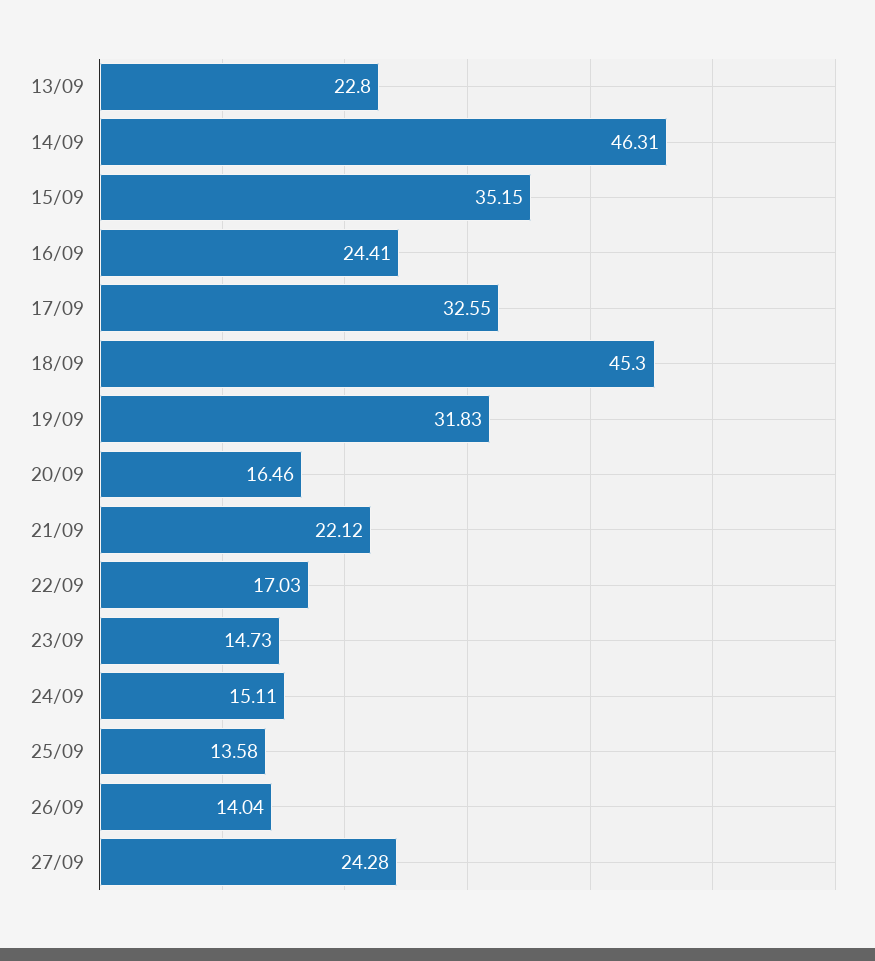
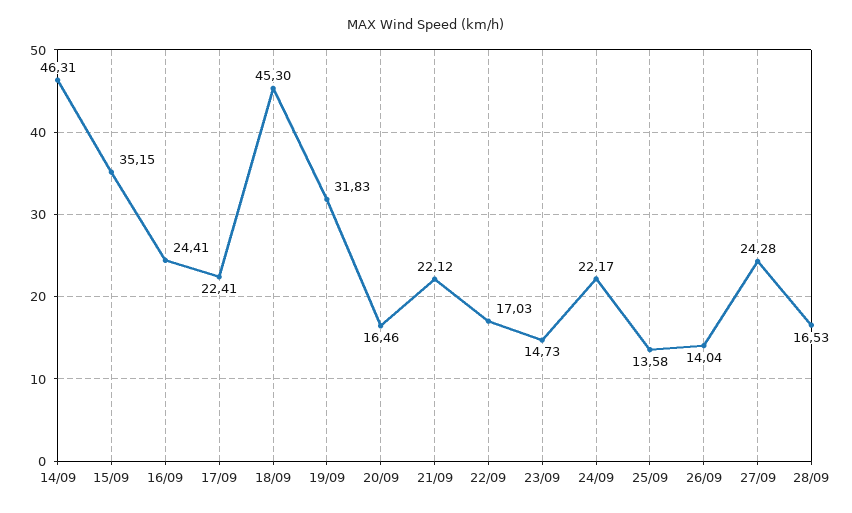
13/09: 22.8 -> none
17/09: 32.55 -> 22.41
24/09: 15.11 -> 22.17
28/09: none -> 16.53

